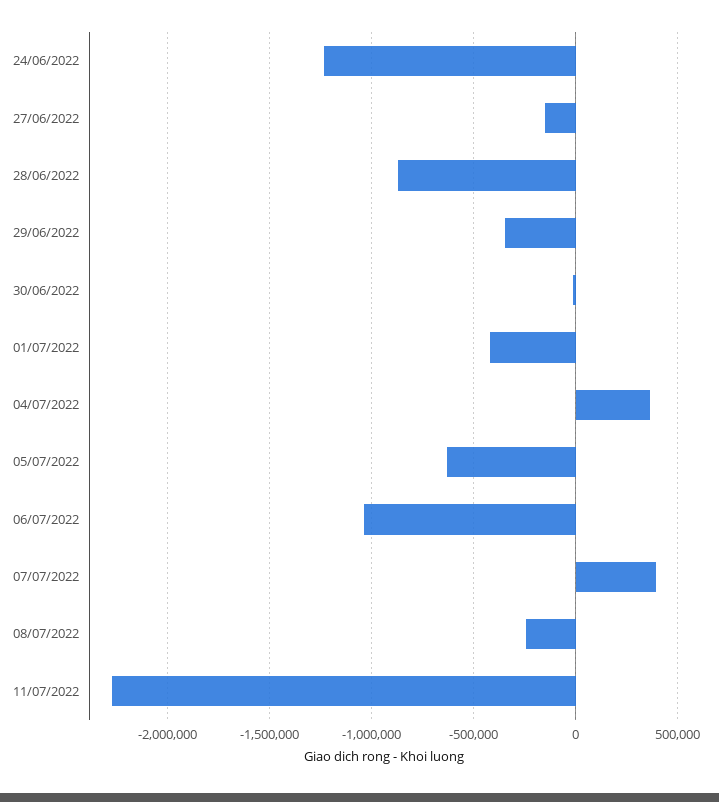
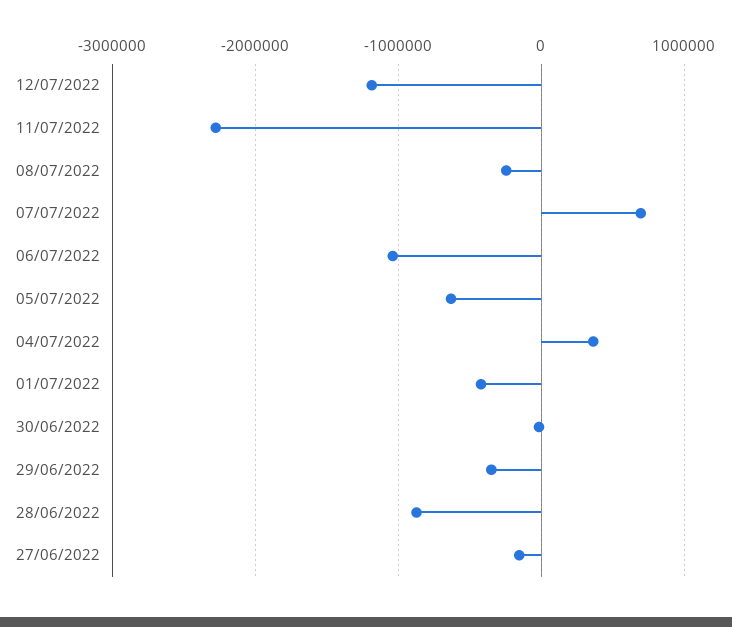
24/06/2022: -1250000 -> none
07/07/2022: 400000 -> 700000
12/07/2022: none -> -1200000

